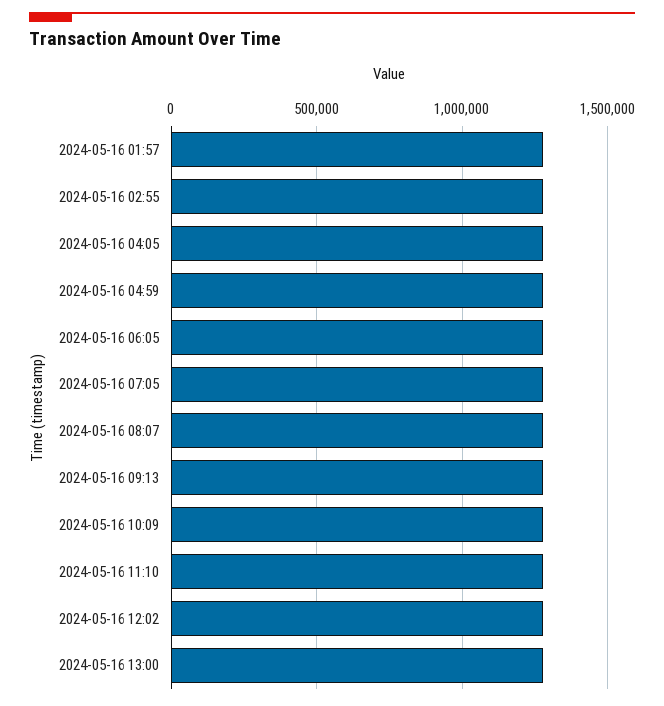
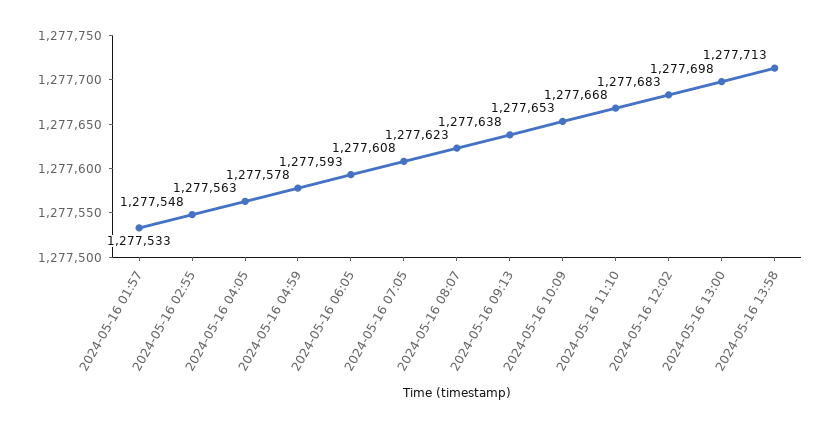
2024-05-16 13:58: none -> 1277713

